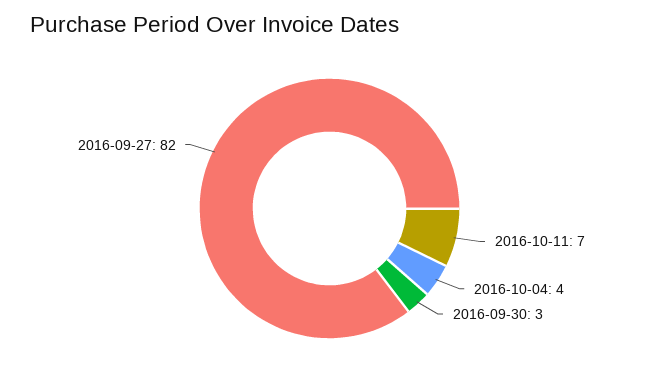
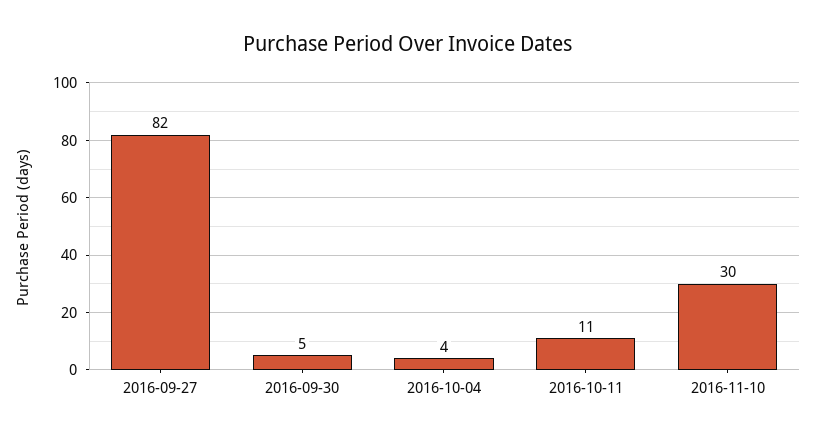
2016-10-11: 7 -> 11
2016-09-30: 3 -> 5
2016-11-10: none -> 30

